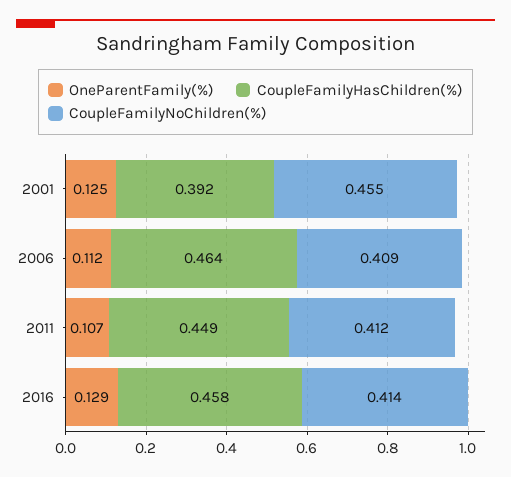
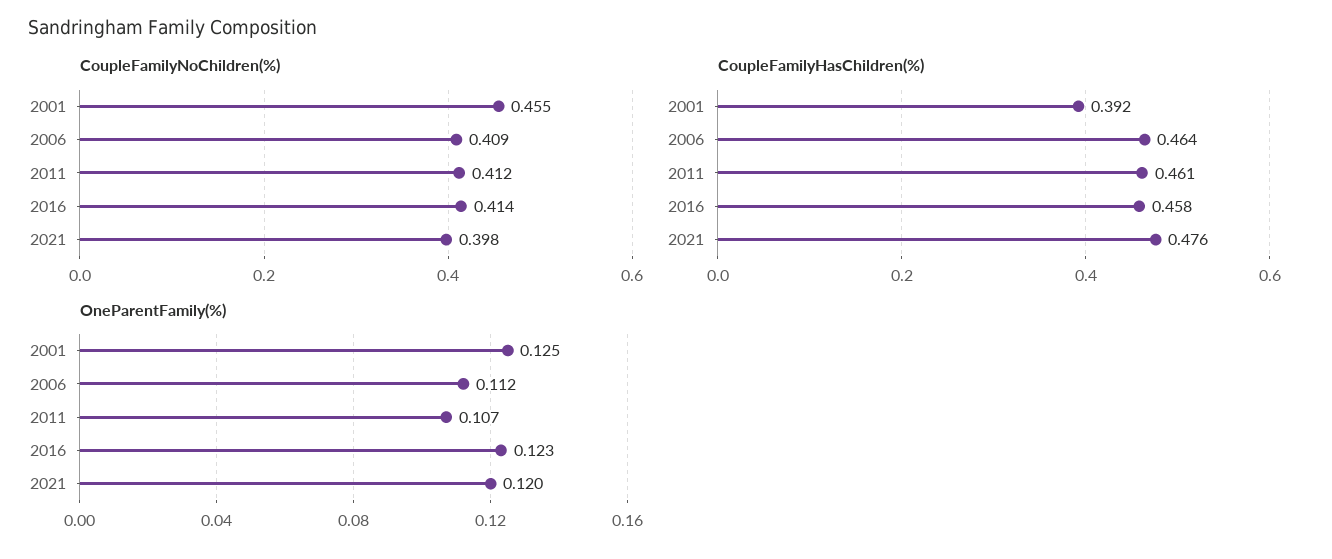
CoupleFamilyHasChildren(%), 2011: 0.449 -> 0.461
OneParentFamily(%), 2016: 0.129 -> 0.123
CoupleFamilyNoChildren(%), 2021: none -> 0.398
CoupleFamilyHasChildren(%), 2021: none -> 0.476
OneParentFamily(%), 2021: none -> 0.12

